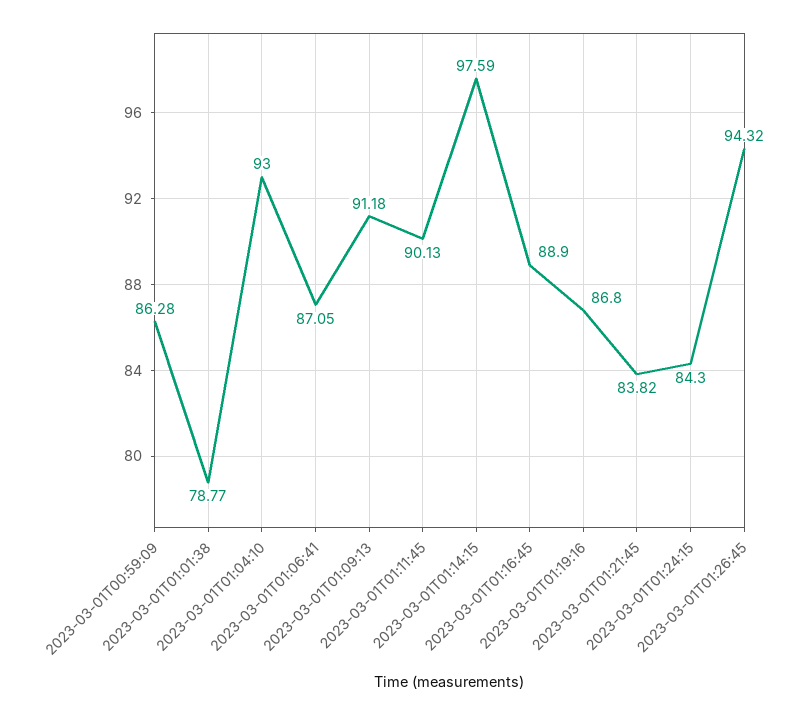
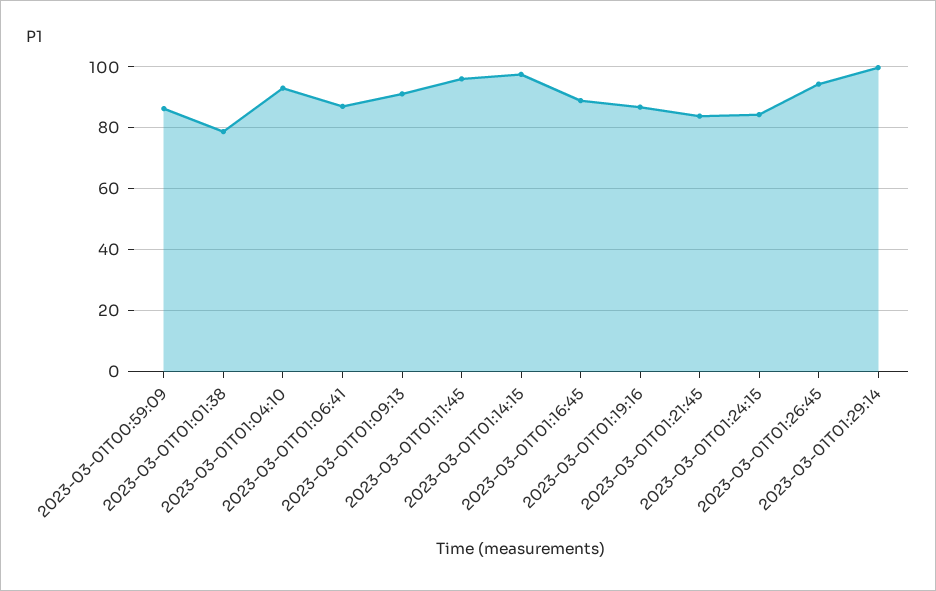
2023-03-01T01:11:45: 90.13 -> 96
2023-03-01T01:29:14: none -> 100

